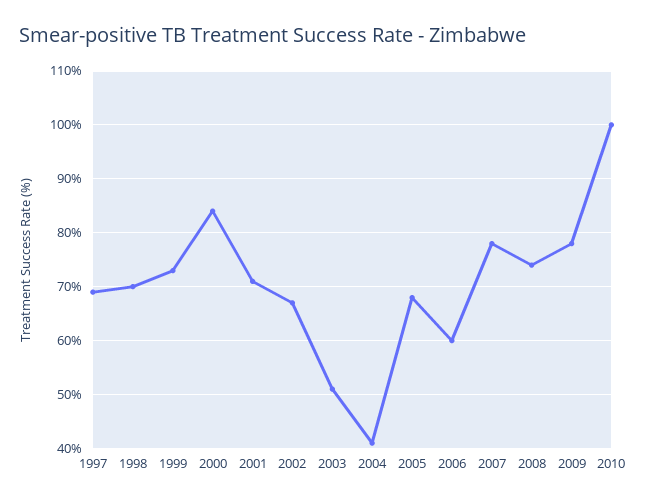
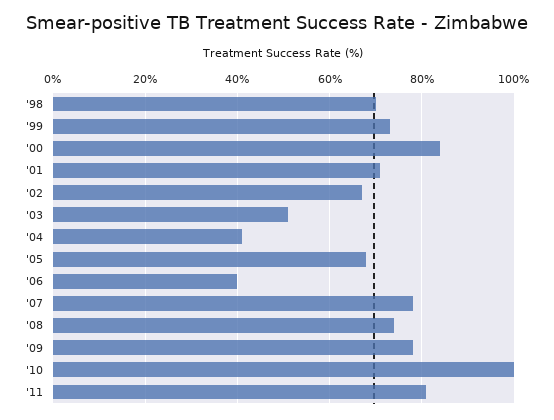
1997: 70 -> none
2006: 60 -> 40
'11: none -> 80

